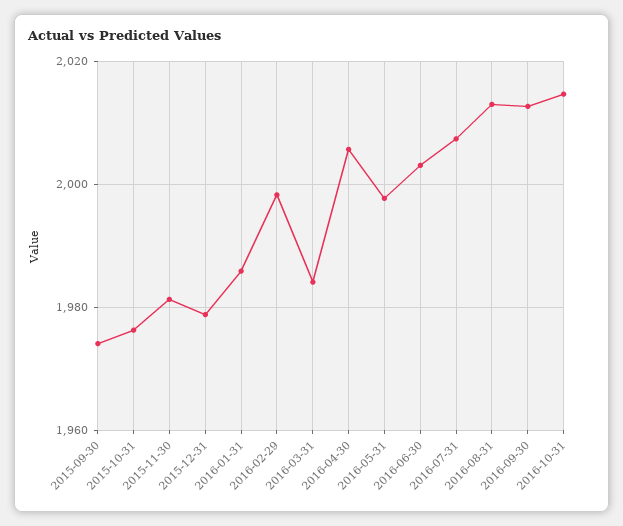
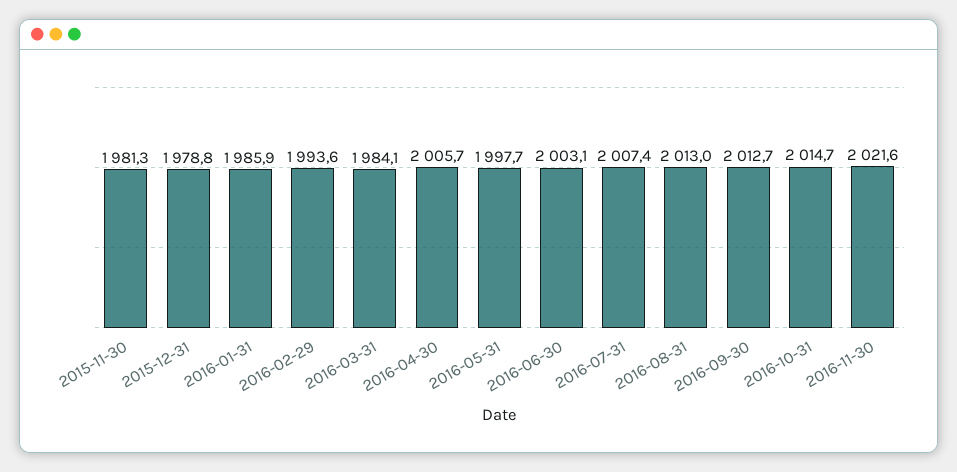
2015-09-30: 1974 -> none
2015-10-31: 1976 -> none
2016-02-29: 1998 -> 1993.6
2016-11-30: none -> 2021.6

